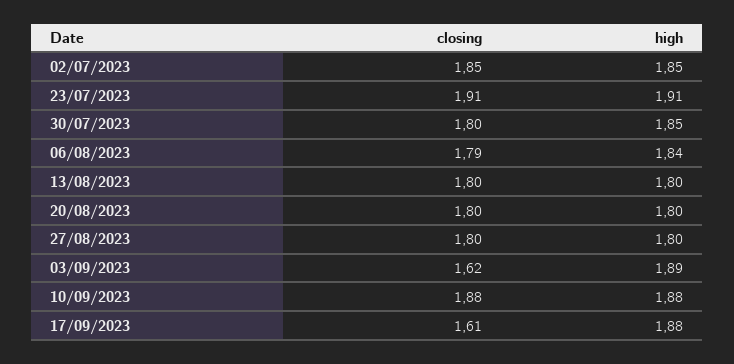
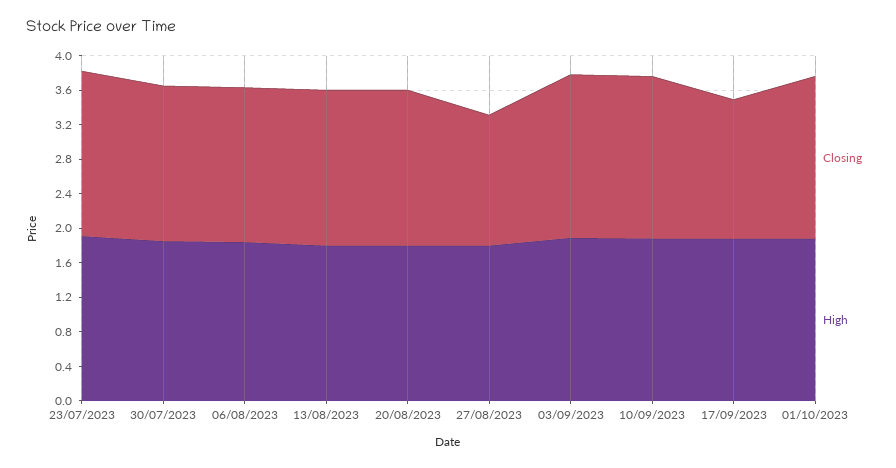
closing, 02/07/2023: 1.85 -> none
high, 02/07/2023: 1.85 -> none
closing, 27/08/2023: 1.8 -> 1.5
closing, 03/09/2023: 1.62 -> 1.9
closing, 01/10/2023: none -> 1.9
high, 01/10/2023: none -> 1.9

